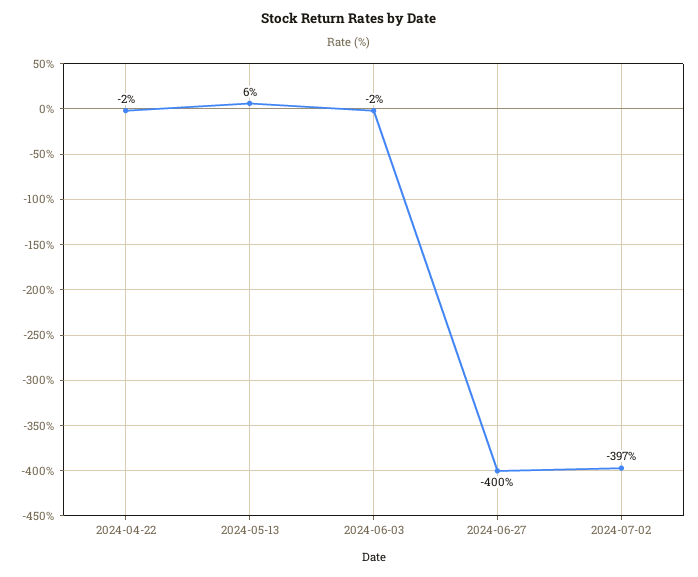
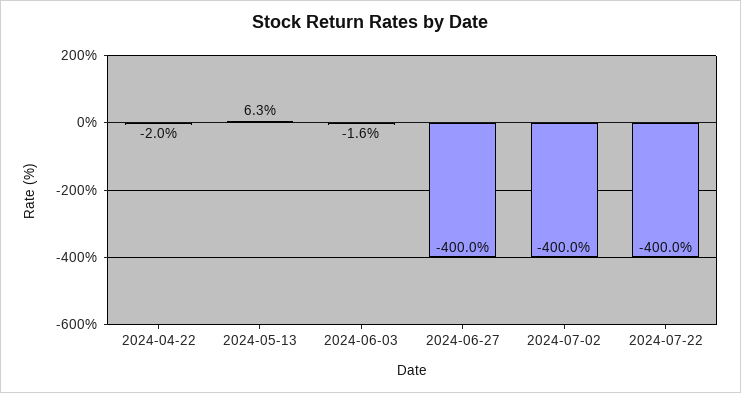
2024-07-02: -397 -> -400
2024-07-22: none -> -400

